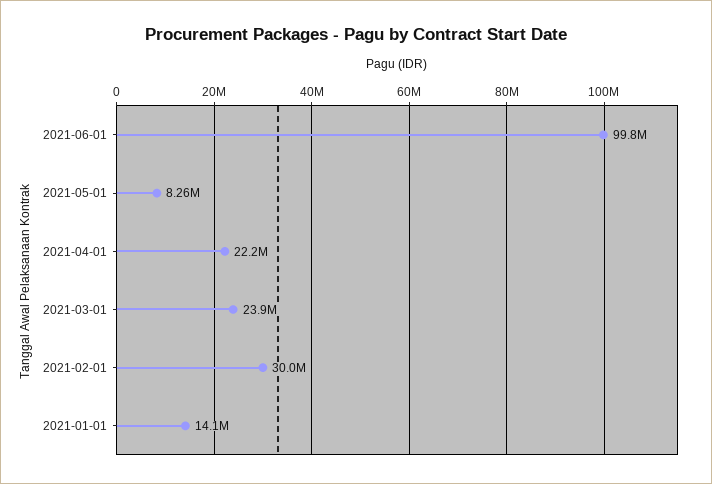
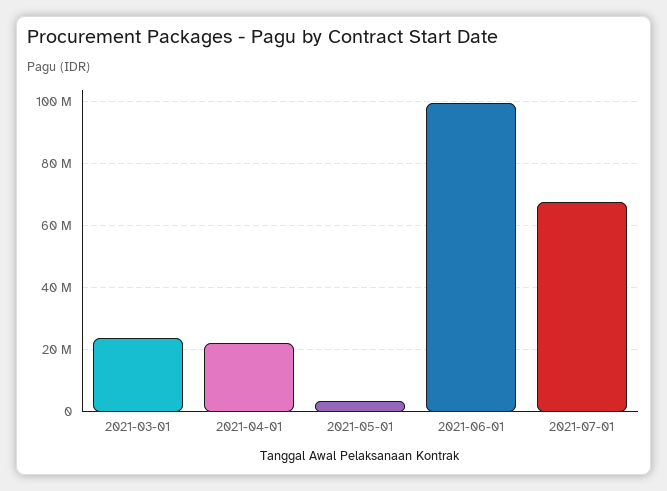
2021-05-01: 8260000 -> 4000000
2021-02-01: 30000000 -> none
2021-01-01: 14100000 -> none
2021-07-01: none -> 68000000

